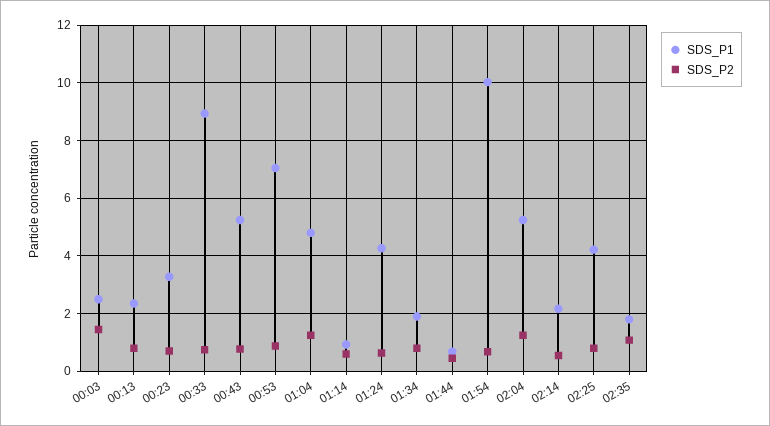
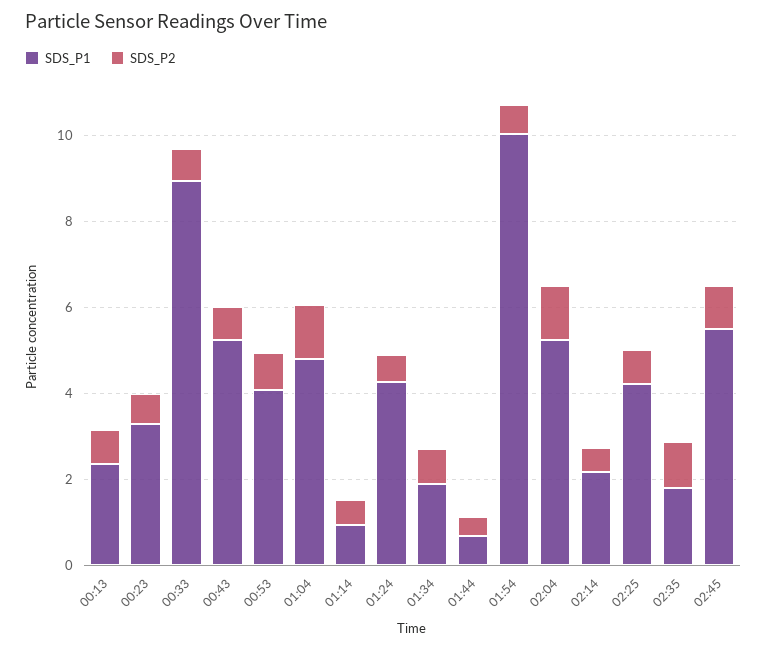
SDS_P1, 00:03: 2.5 -> none
SDS_P2, 00:03: 1.5 -> none
SDS_P1, 00:53: 7 -> 4
SDS_P1, 02:45: none -> 5.5
SDS_P2, 02:45: none -> 1

